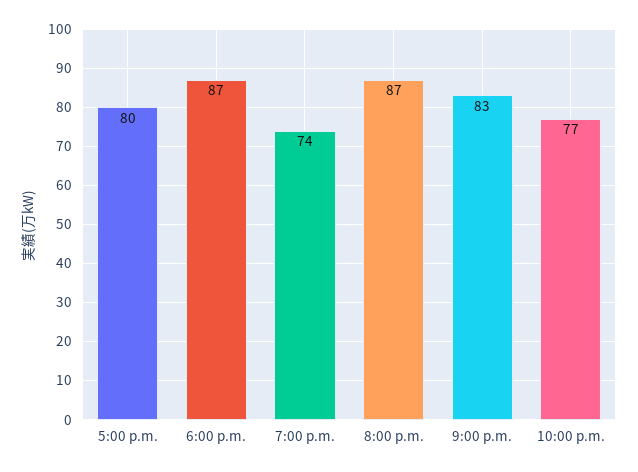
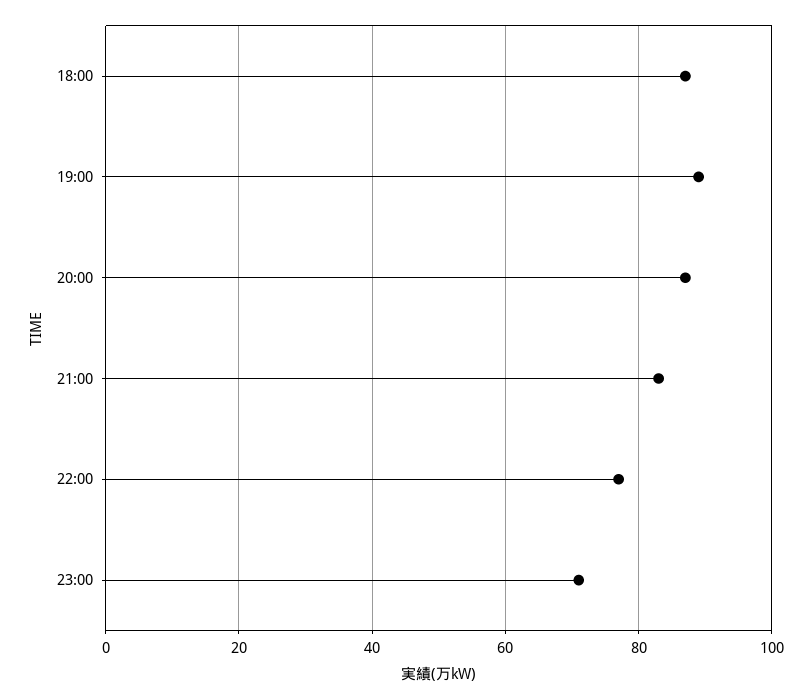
5:00 p.m.: 80 -> none
7:00 p.m.: 74 -> 90
23:00: none -> 70

